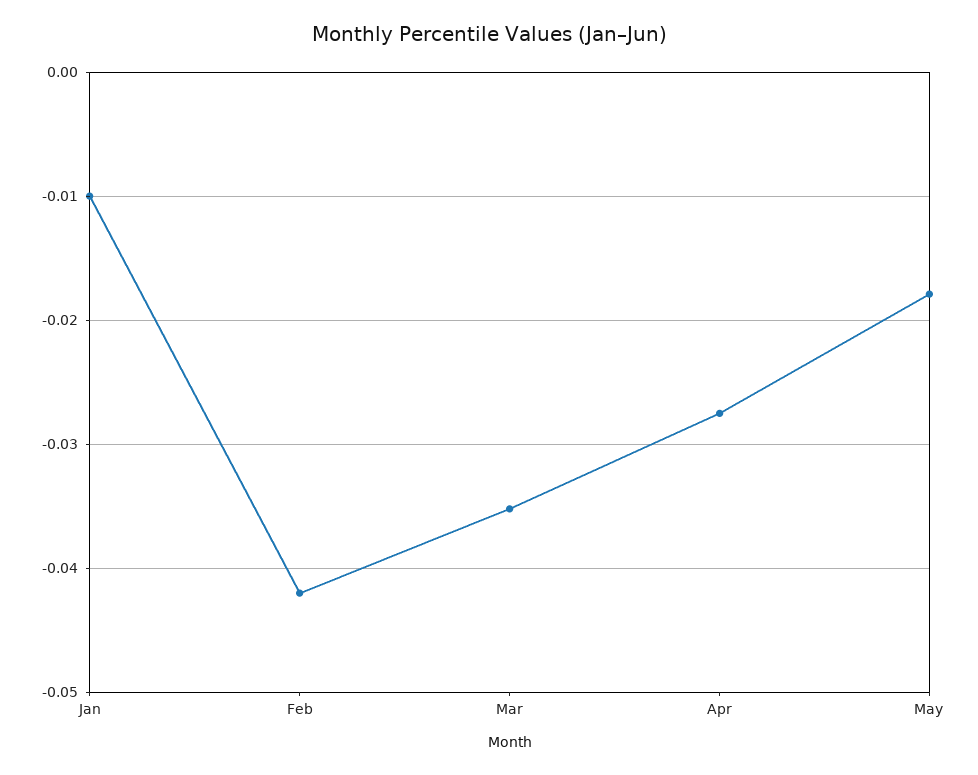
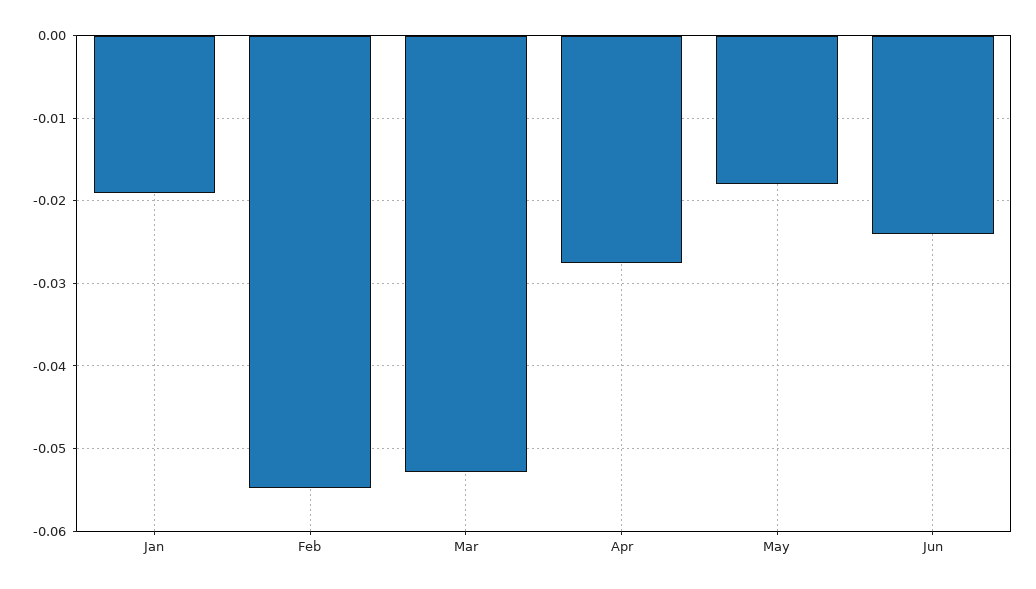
Jan: -0.01 -> -0.019
Feb: -0.042 -> -0.055
Mar: -0.035 -> -0.053
Jun: none -> -0.024

